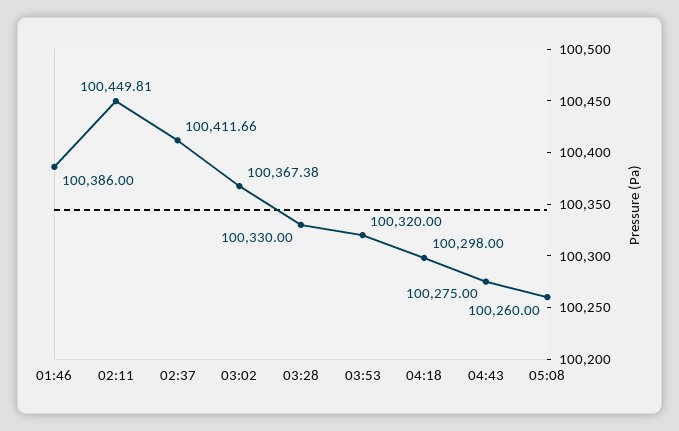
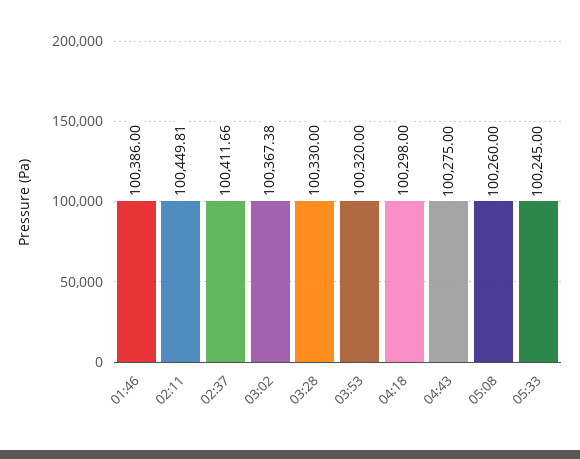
05:33: none -> 100245

